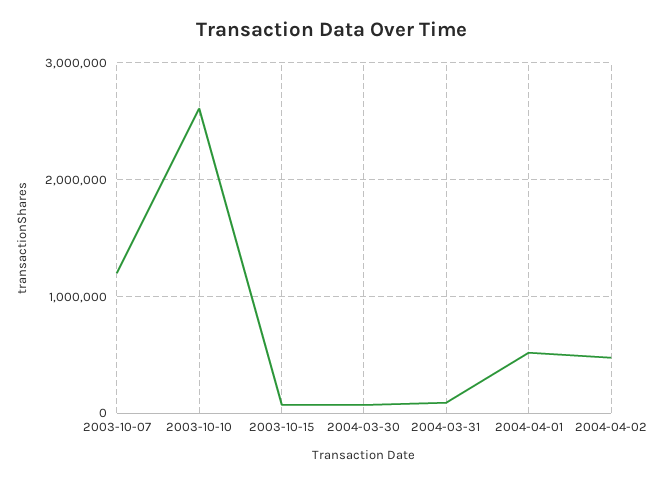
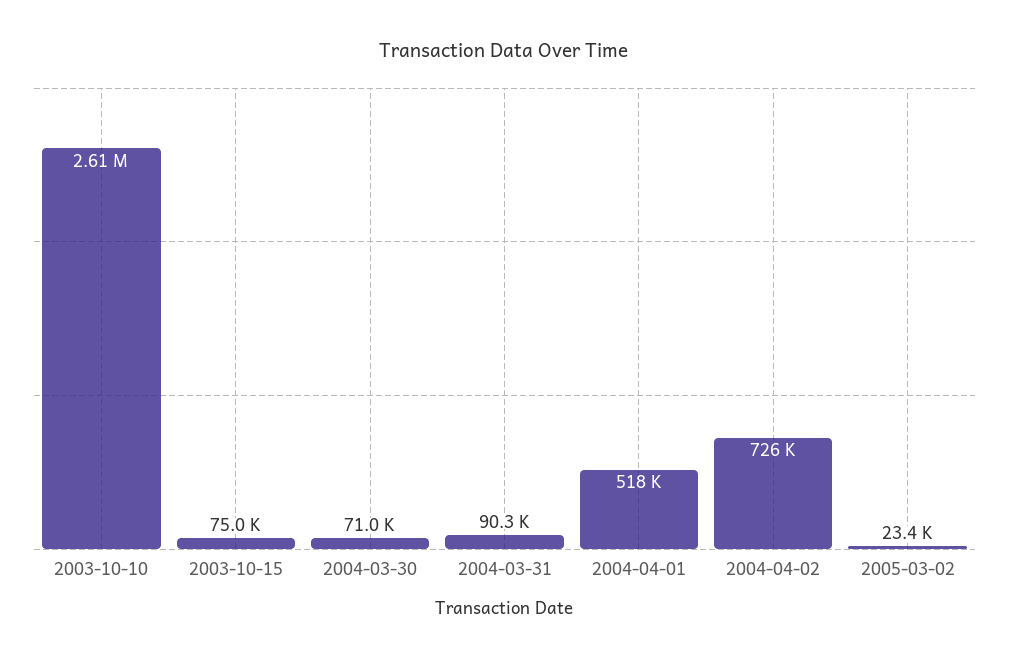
2003-10-07: 1200000 -> none
2004-04-02: 500000 -> 726000
2005-03-02: none -> 23400

